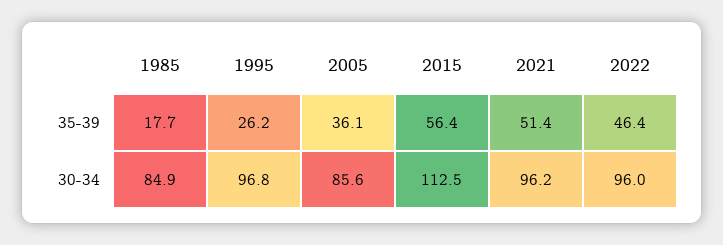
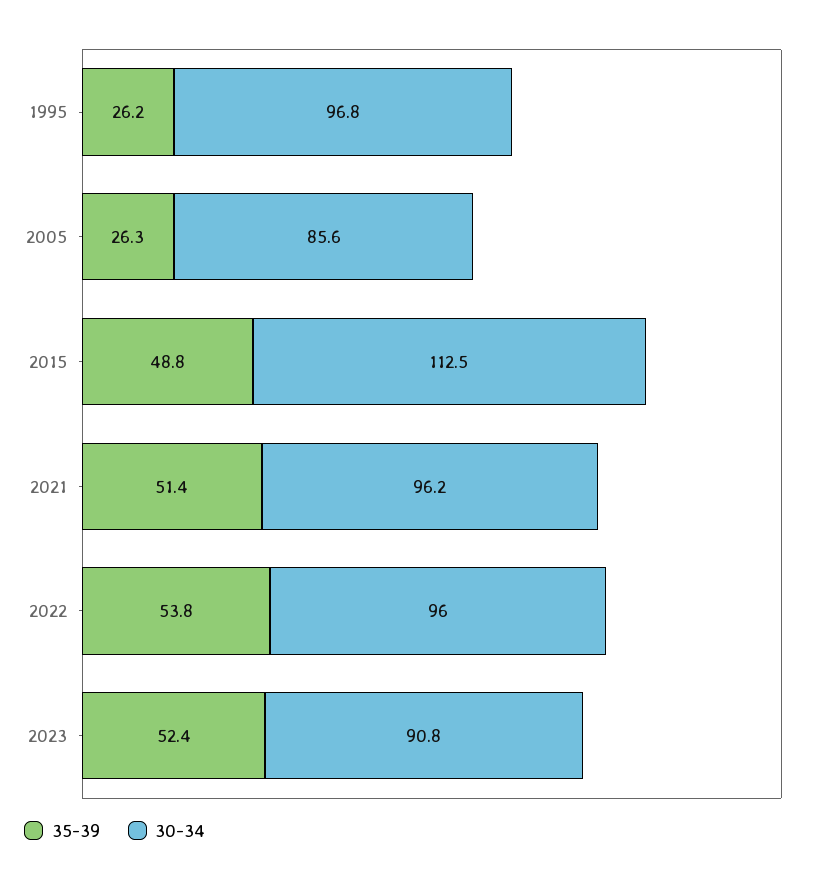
35-39, 1985: 17.7 -> none
35-39, 2005: 36.1 -> 26.3
35-39, 2015: 56.4 -> 48.8
35-39, 2022: 46.4 -> 53.8
30-34, 1985: 84.9 -> none
35-39, 2023: none -> 52.4
30-34, 2023: none -> 90.8

